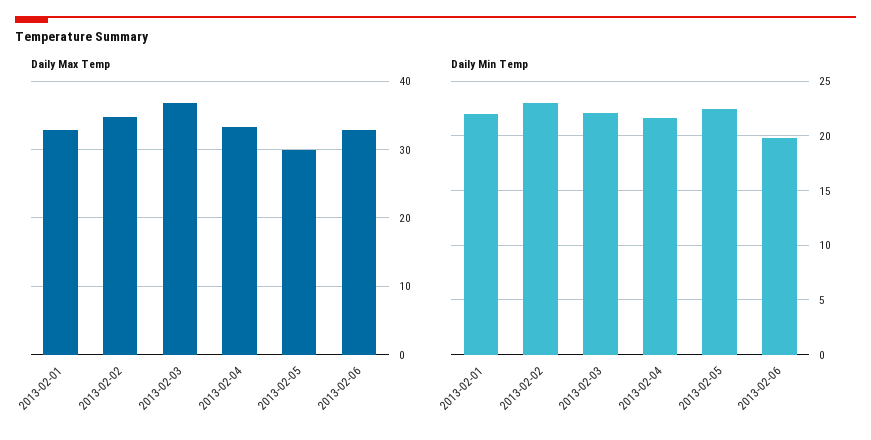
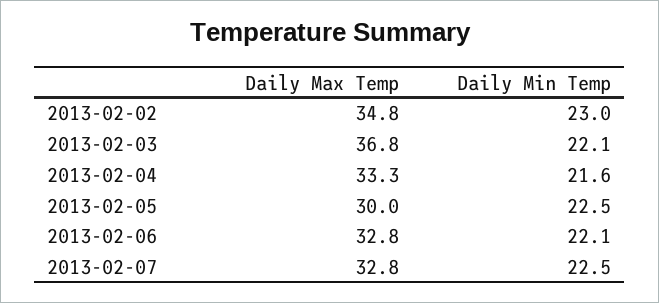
Daily Max Temp, 2013-02-01: 33 -> none
Daily Min Temp, 2013-02-01: 22 -> none
Daily Min Temp, 2013-02-06: 20 -> 22.1
Daily Max Temp, 2013-02-07: none -> 32.8
Daily Min Temp, 2013-02-07: none -> 22.5

